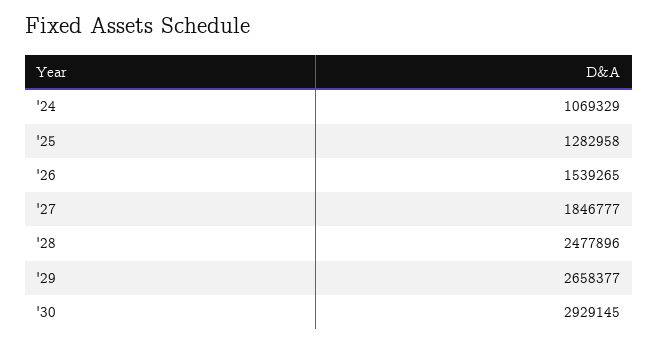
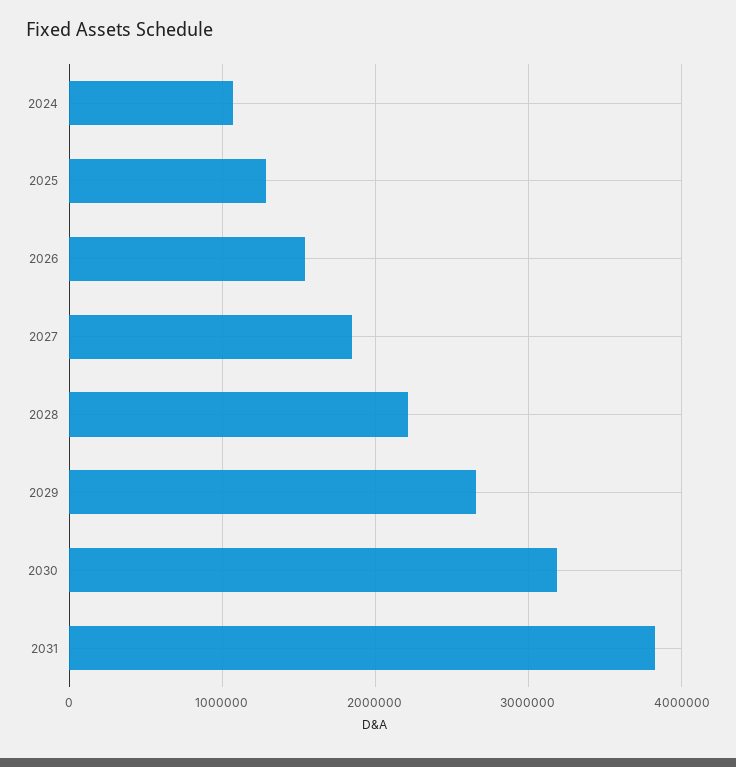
'28: 2477896 -> 2200000
'30: 2929145 -> 3200000
2031: none -> 3800000

